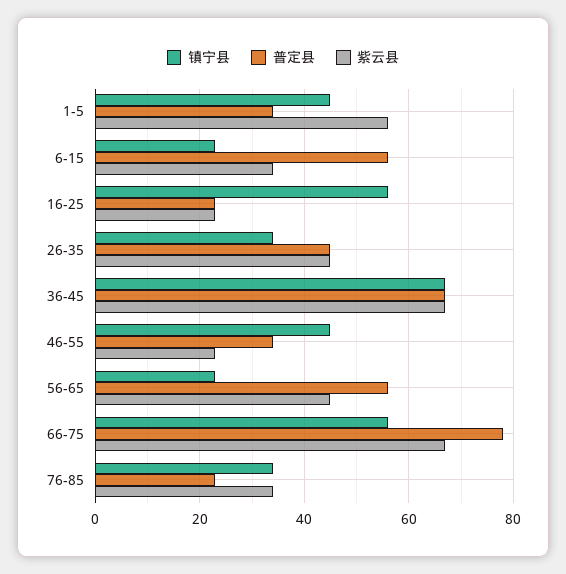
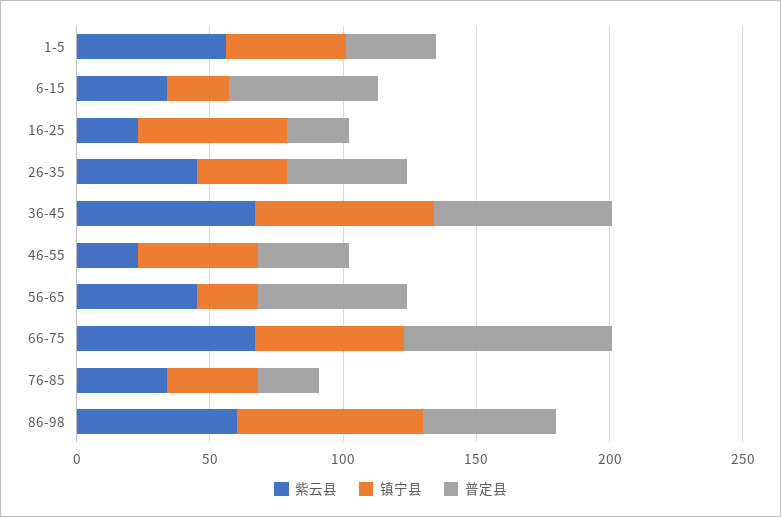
紫云县, 86-98: none -> 60
镇宁县, 86-98: none -> 70
普定县, 86-98: none -> 50

